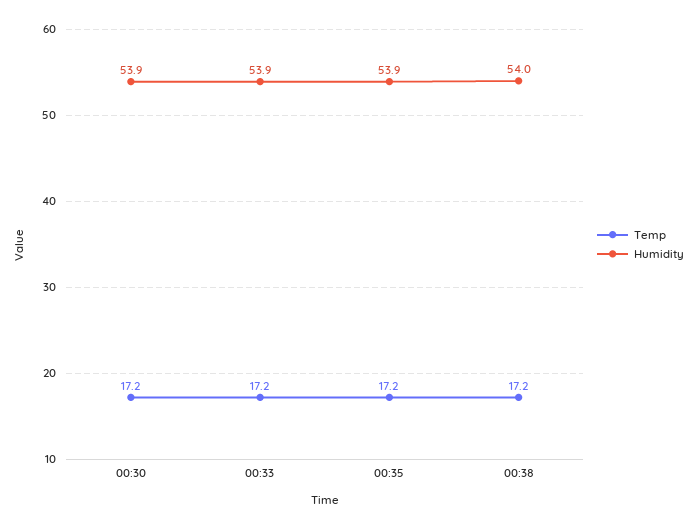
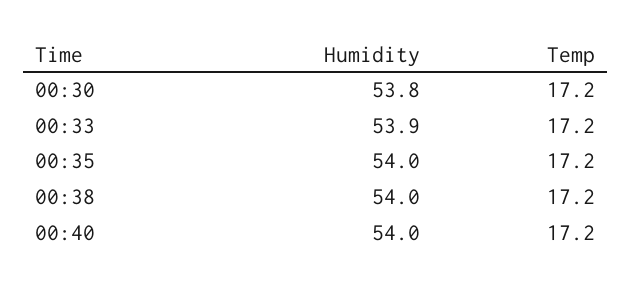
Humidity, 00:30: 53.9 -> 53.8
Humidity, 00:35: 53.9 -> 54
Humidity, 00:40: none -> 54
Temp, 00:40: none -> 17.2

